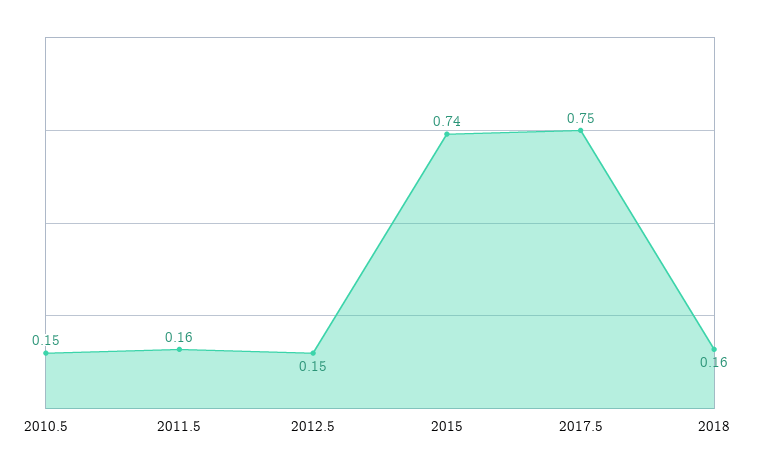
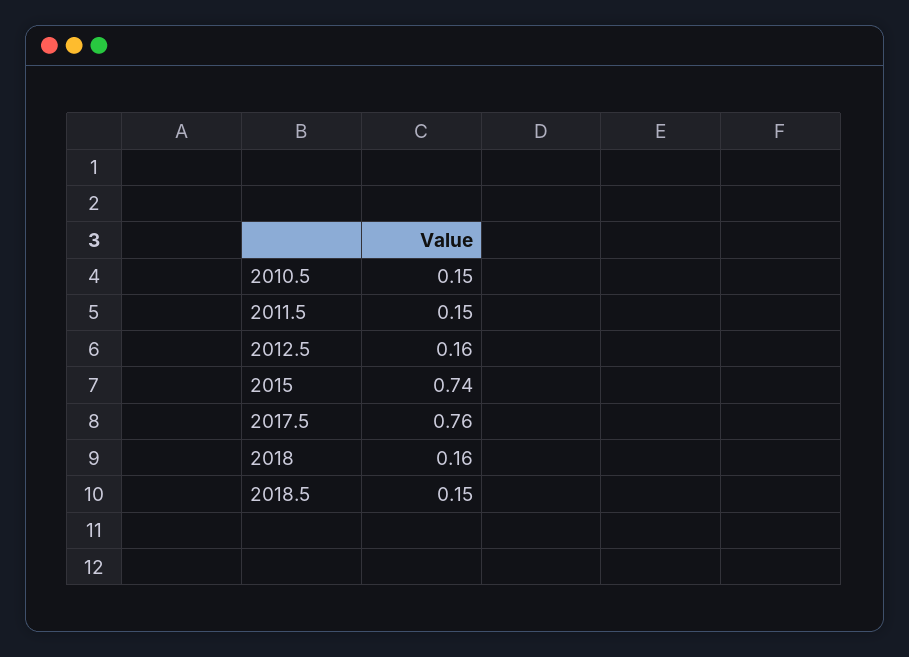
2011.5: 0.16 -> 0.15
2012.5: 0.15 -> 0.16
2017.5: 0.75 -> 0.76
2018.5: none -> 0.15

